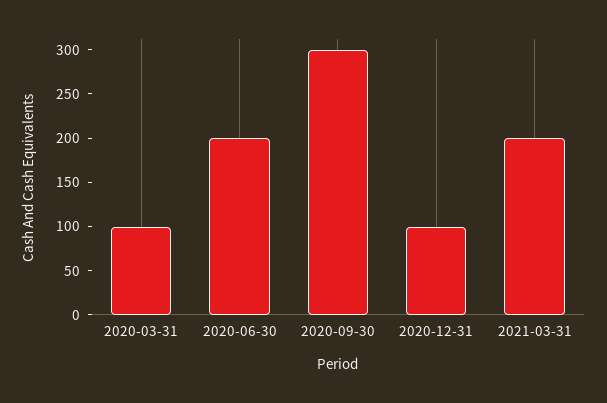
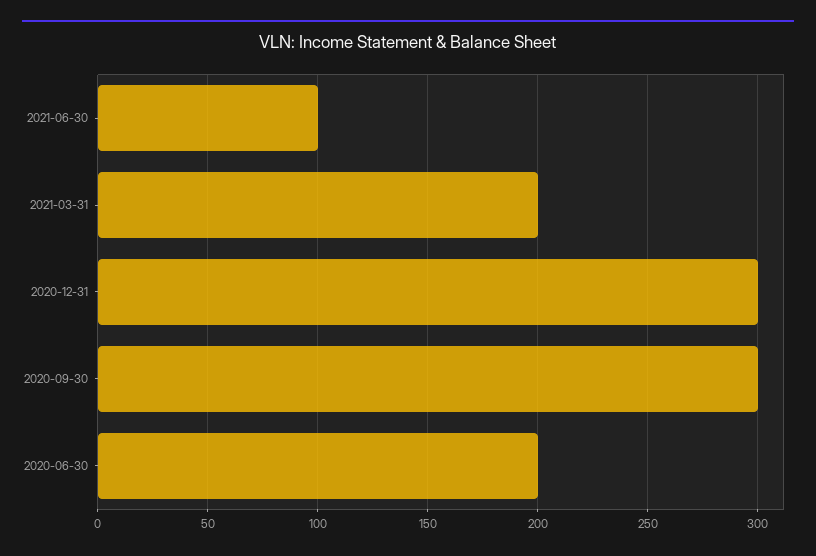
2020-03-31: 100 -> none
2020-12-31: 100 -> 300
2021-06-30: none -> 100

